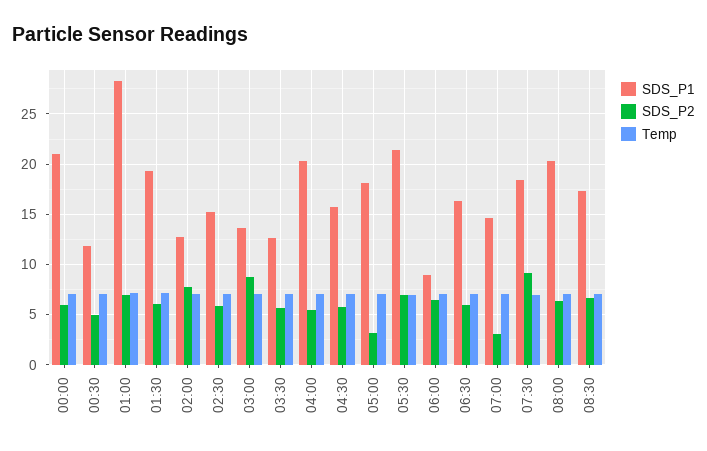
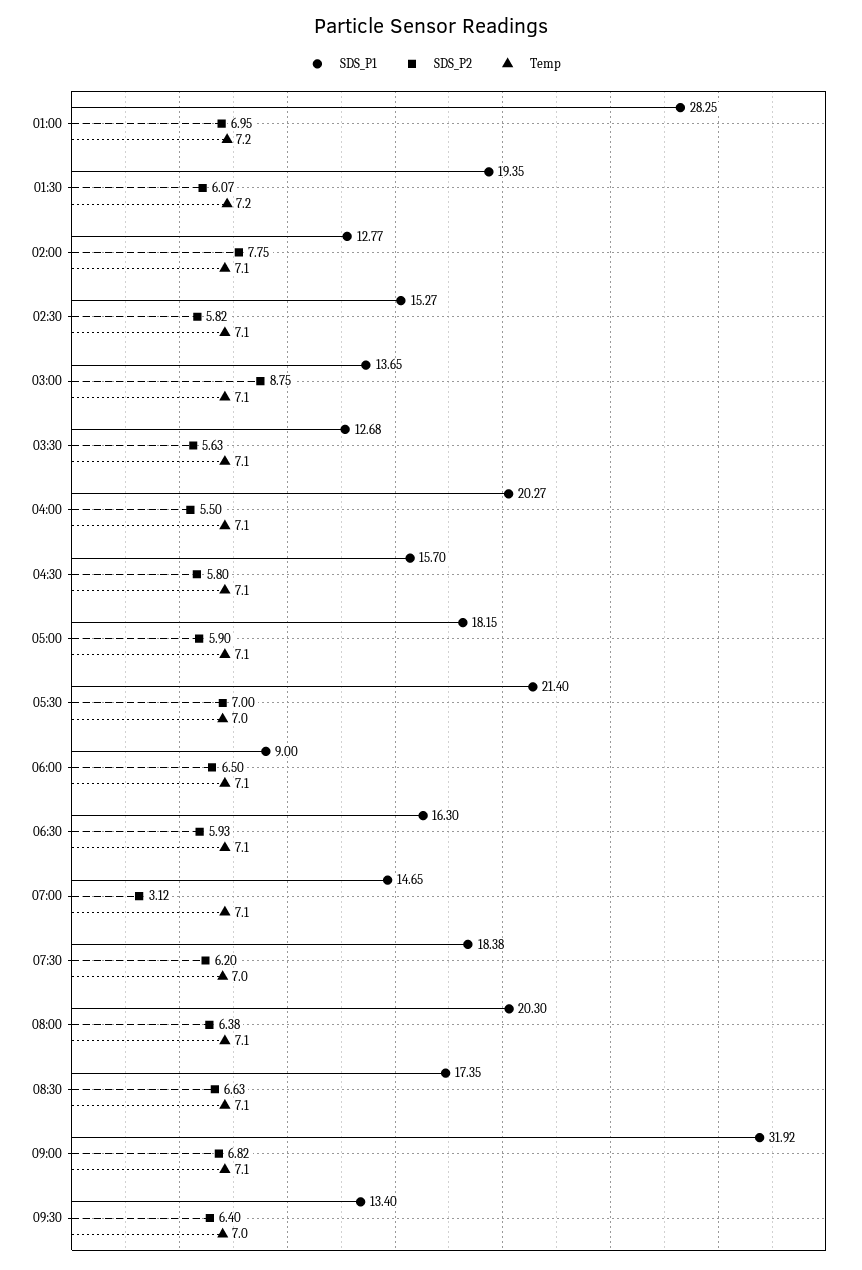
SDS_P1, 00:00: 21 -> none
SDS_P2, 00:00: 6 -> none
Temp, 00:00: 7 -> none
SDS_P1, 00:30: 12 -> none
SDS_P2, 00:30: 5 -> none
Temp, 00:30: 7 -> none
SDS_P2, 05:00: 3 -> 5.9
SDS_P2, 07:30: 9 -> 6.2
SDS_P1, 09:00: none -> 31.92
SDS_P2, 09:00: none -> 6.82
Temp, 09:00: none -> 7.1
SDS_P1, 09:30: none -> 13.4
SDS_P2, 09:30: none -> 6.4
Temp, 09:30: none -> 7

